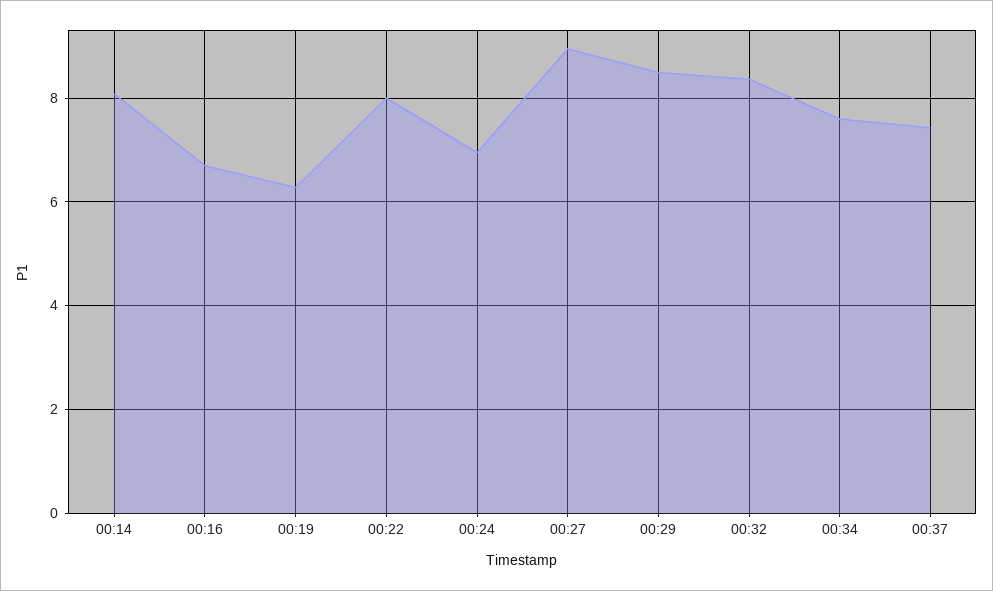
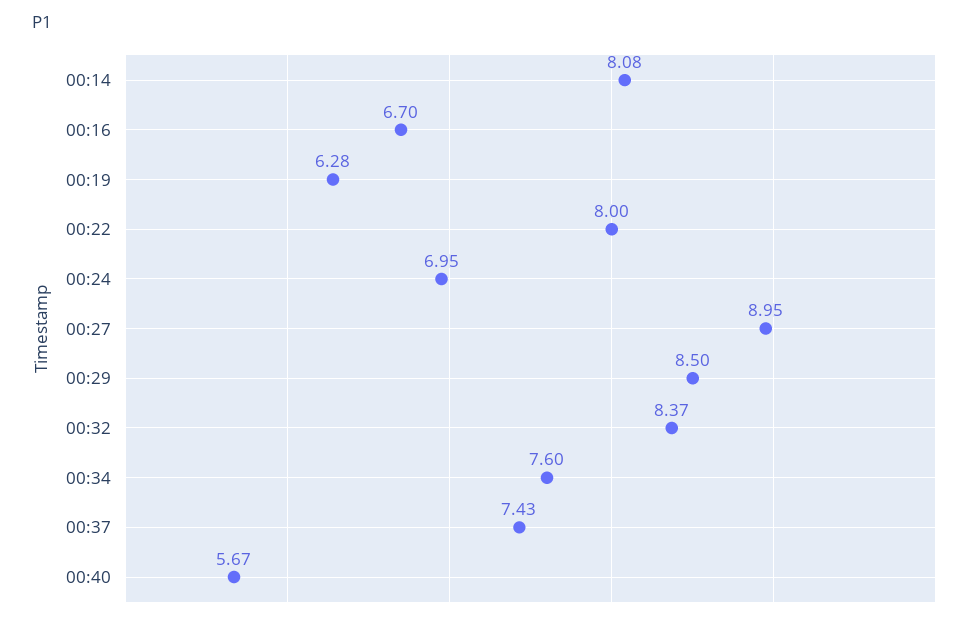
00:40: none -> 5.67

